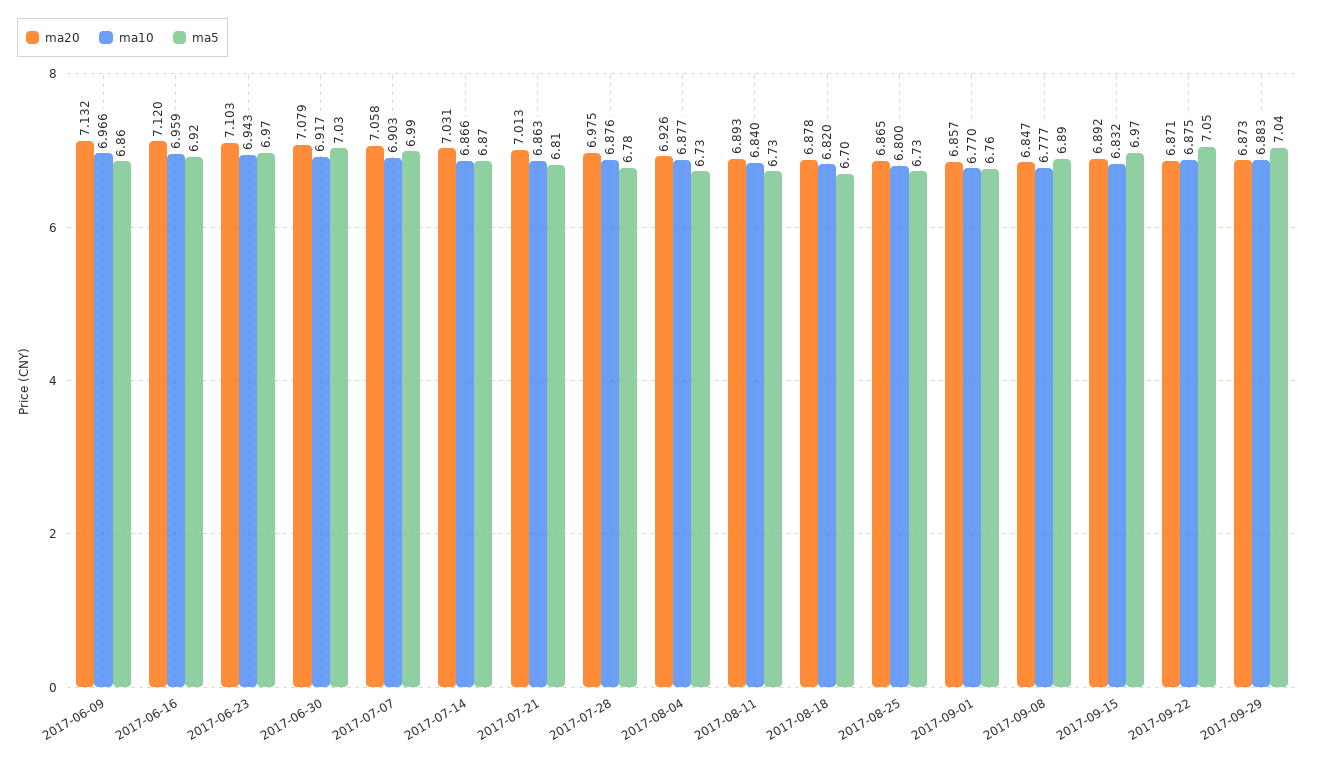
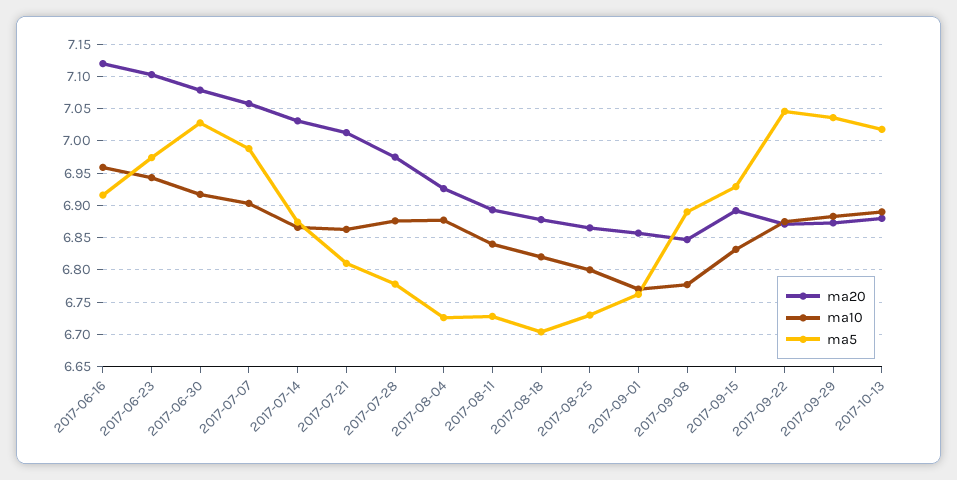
ma20, 2017-06-09: 7.132 -> none
ma10, 2017-06-09: 6.966 -> none
ma5, 2017-06-09: 6.86 -> none
ma5, 2017-09-15: 6.97 -> 6.93
ma20, 2017-10-13: none -> 6.88
ma10, 2017-10-13: none -> 6.89
ma5, 2017-10-13: none -> 7.02

